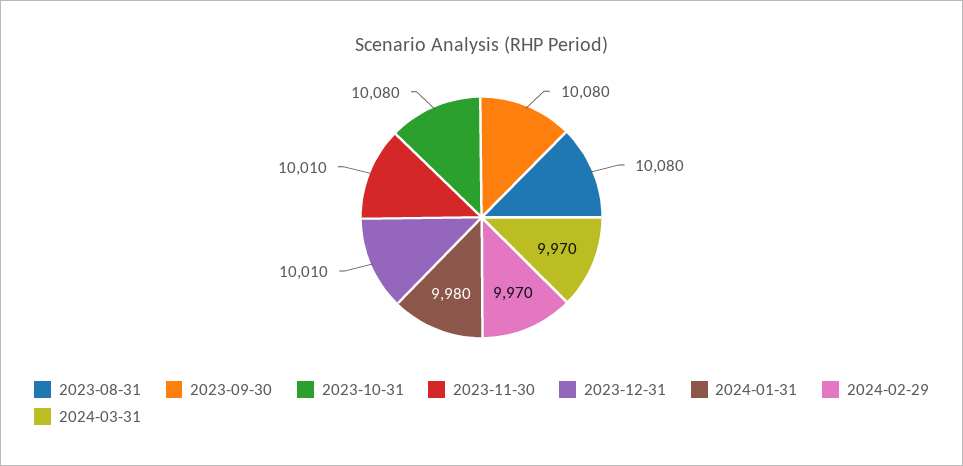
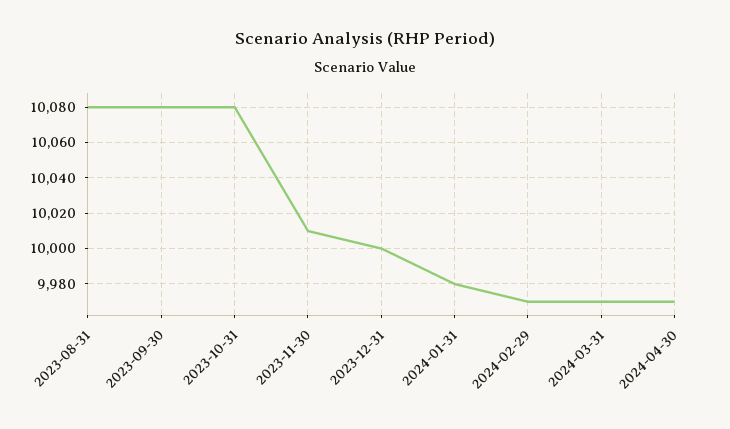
2023-12-31: 10010 -> 10000
2024-04-30: none -> 9970

